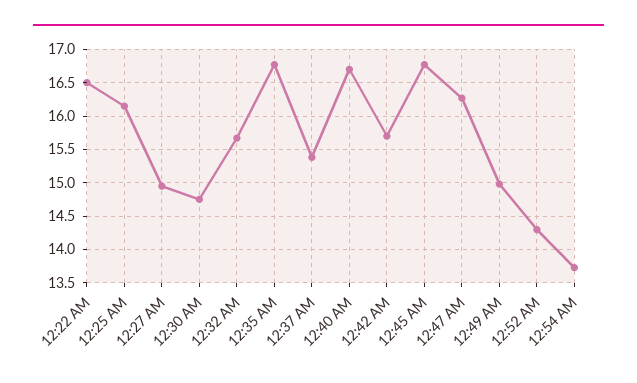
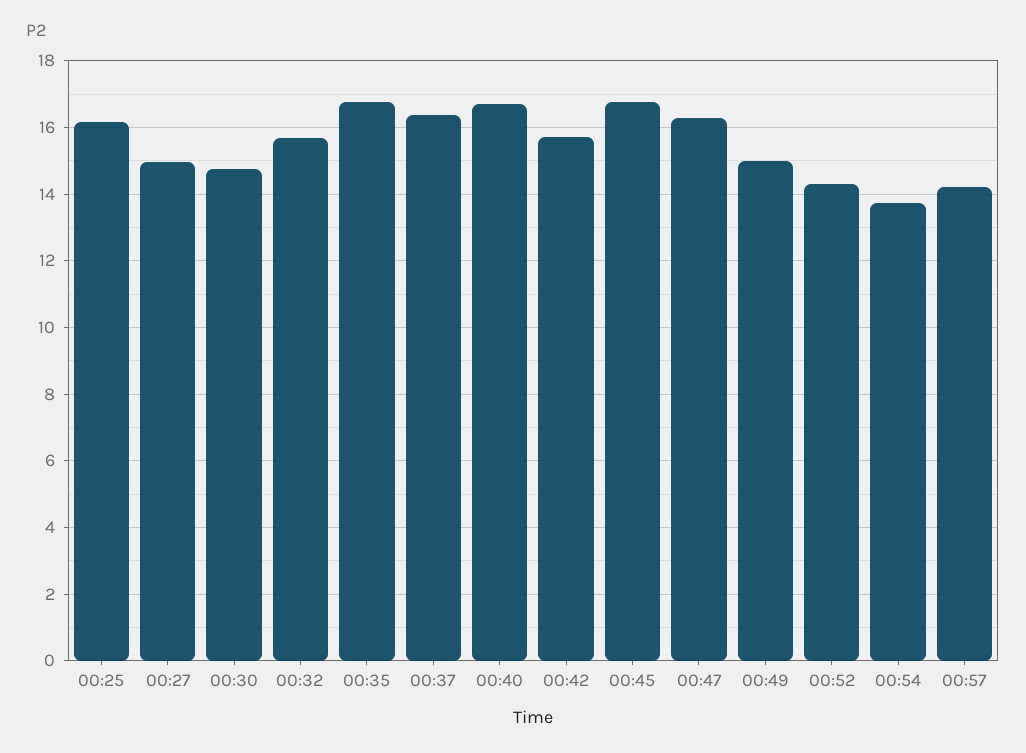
12:22 AM: 16.5 -> none
12:37 AM: 15.4 -> 16.4
00:57: none -> 14.2

